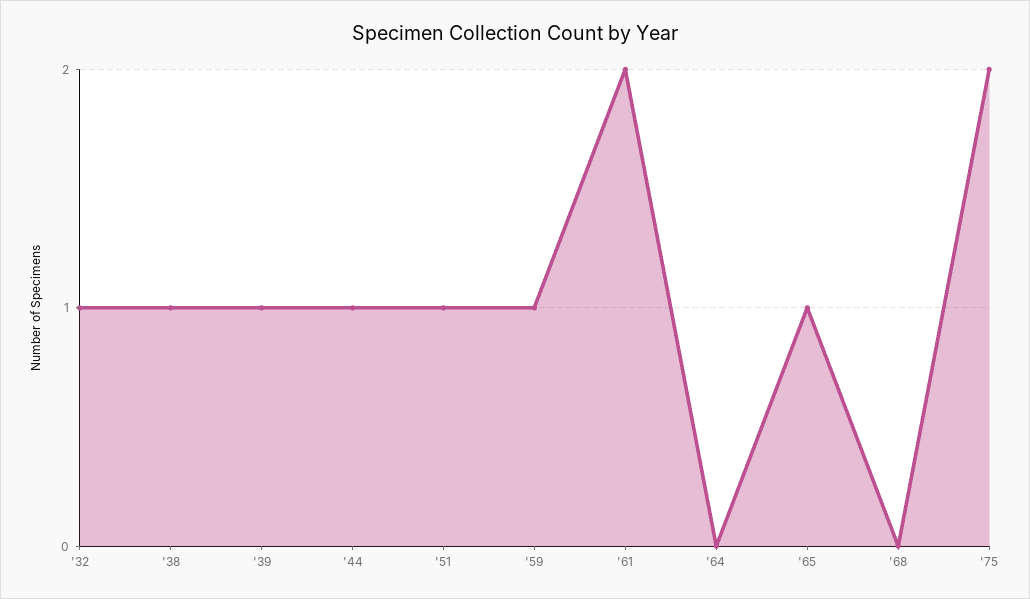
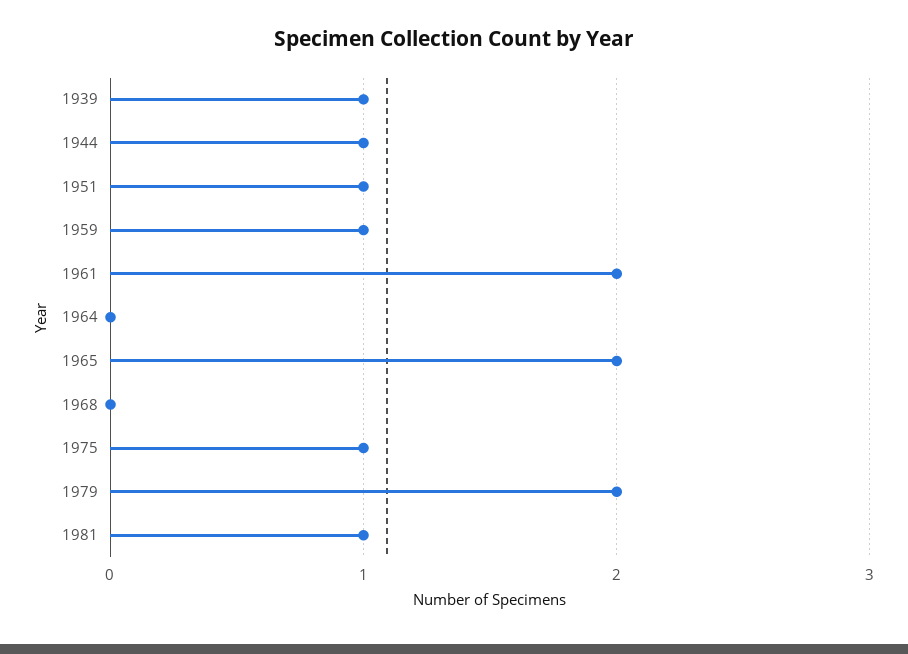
'32: 1 -> none
'38: 1 -> none
'65: 1 -> 2
'75: 2 -> 1
1979: none -> 2
1981: none -> 1

